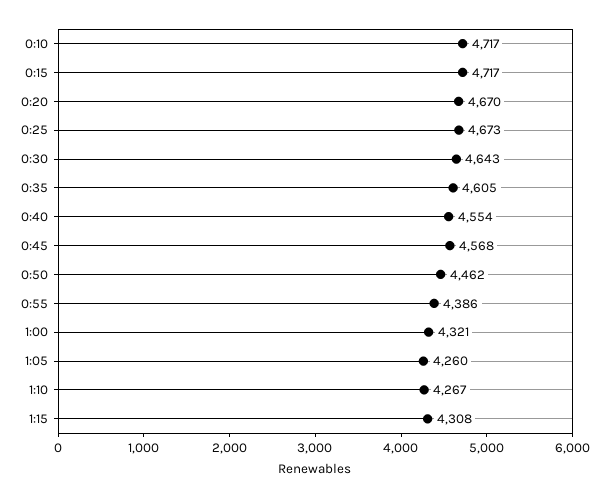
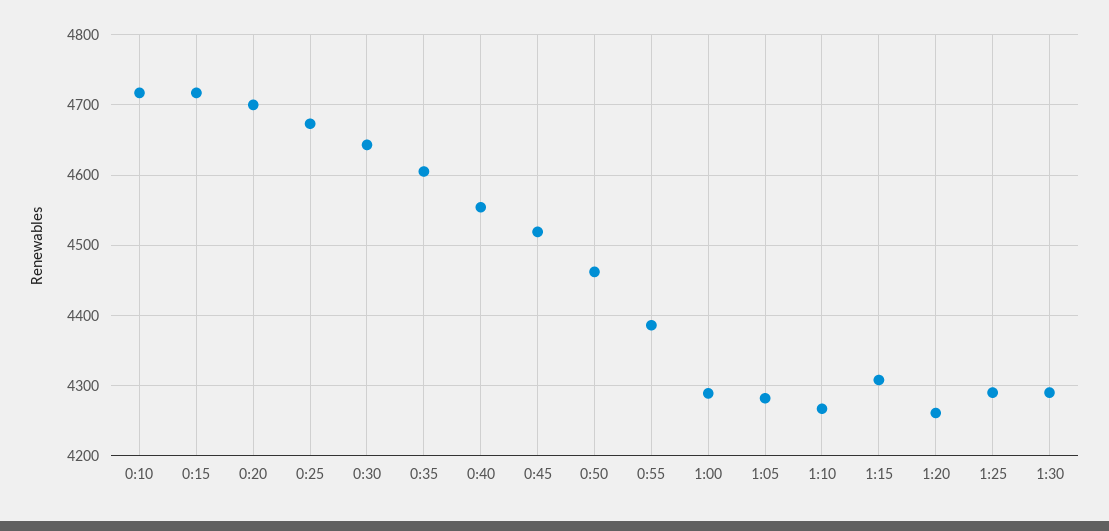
0:20: 4670 -> 4700
0:45: 4568 -> 4520
1:00: 4321 -> 4290
1:05: 4260 -> 4280
1:20: none -> 4260
1:25: none -> 4290
1:30: none -> 4290

